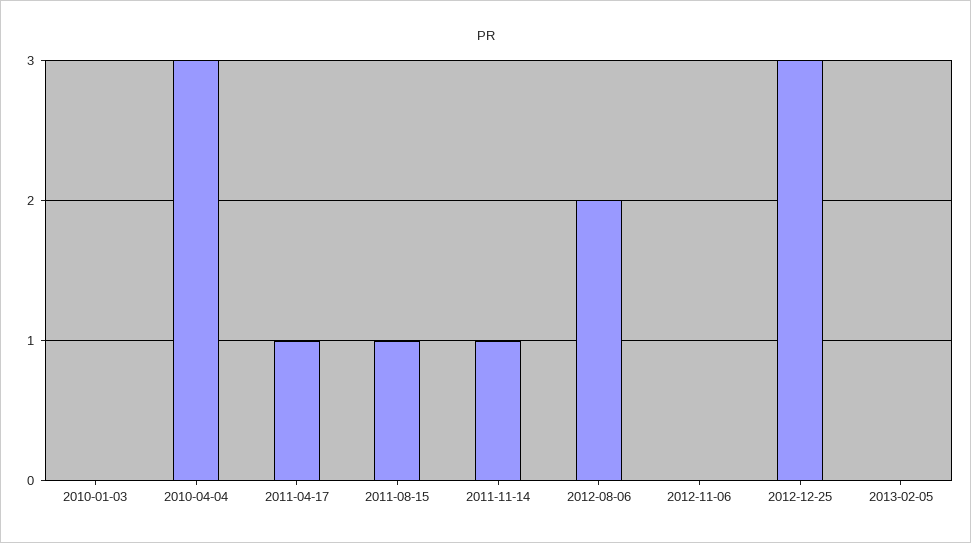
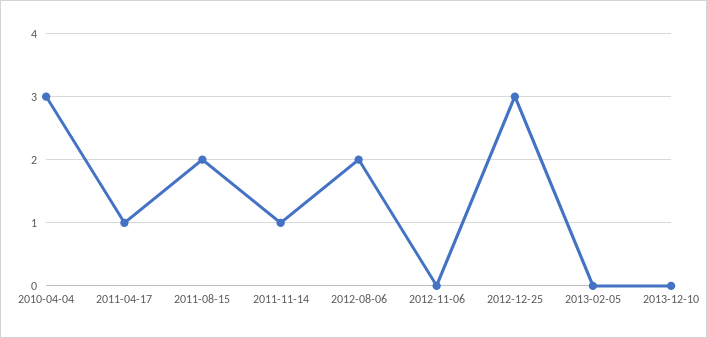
2010-01-03: 0 -> none
2011-08-15: 1 -> 2
2013-12-10: none -> 0

